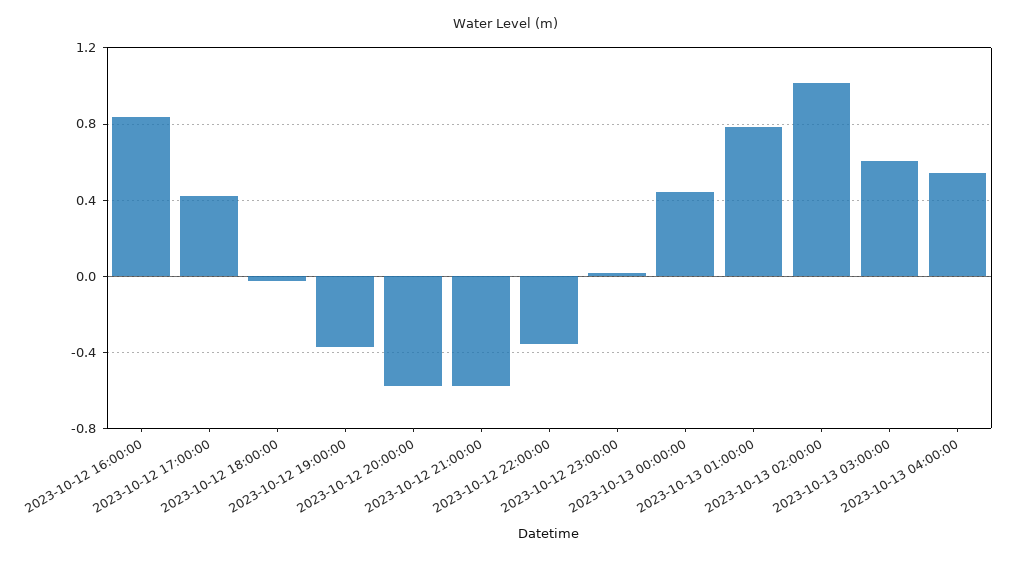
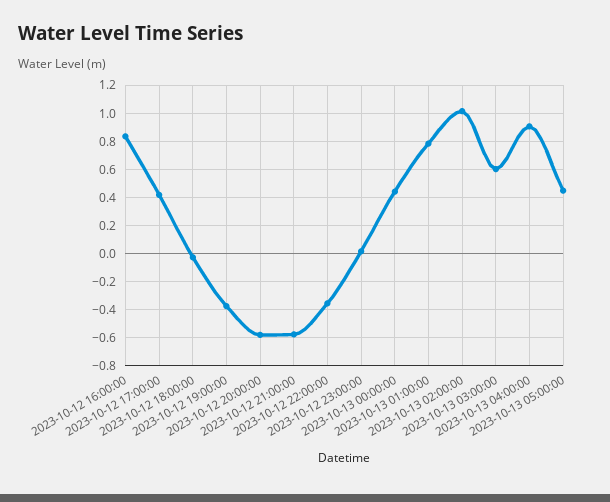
2023-10-13 04:00:00: 0.55 -> 0.9
2023-10-13 05:00:00: none -> 0.45

